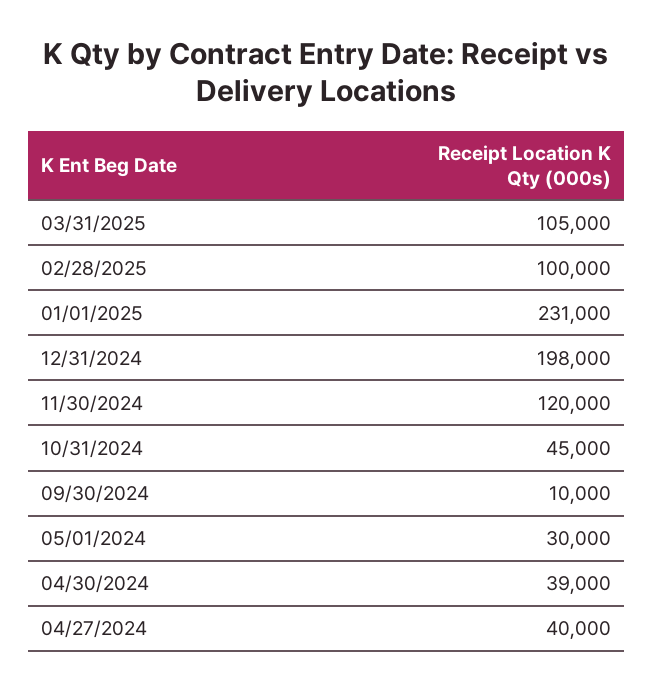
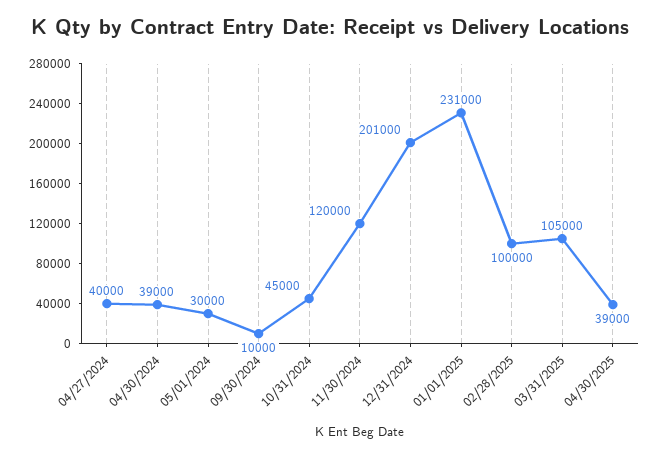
12/31/2024: 198000 -> 201000
04/30/2025: none -> 39000

